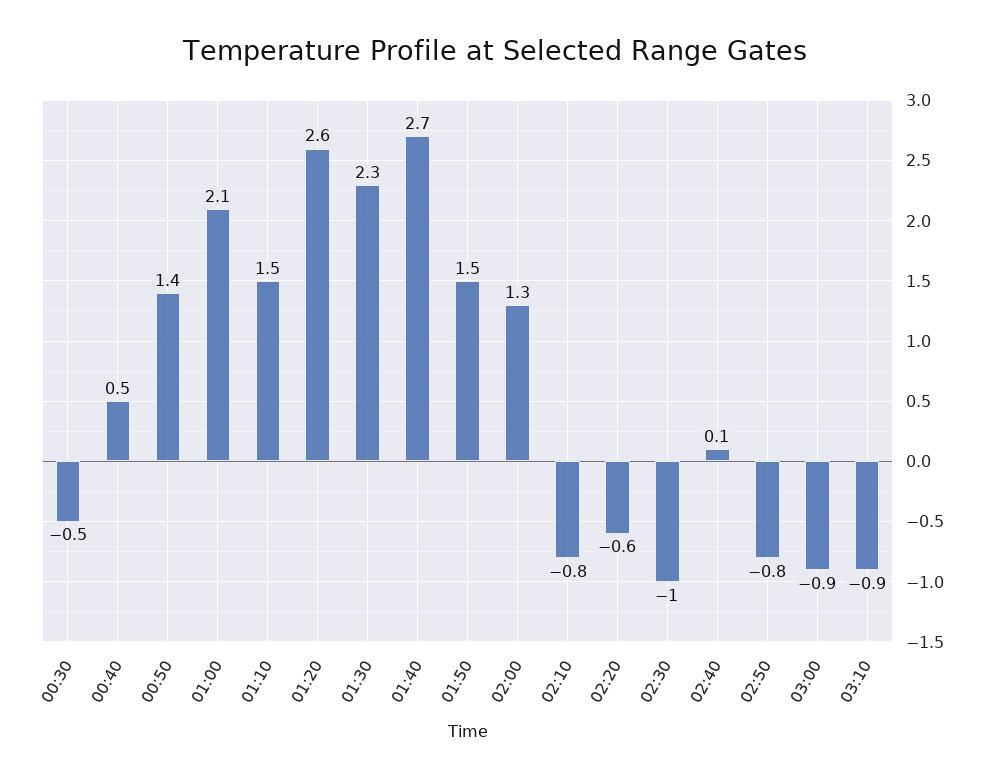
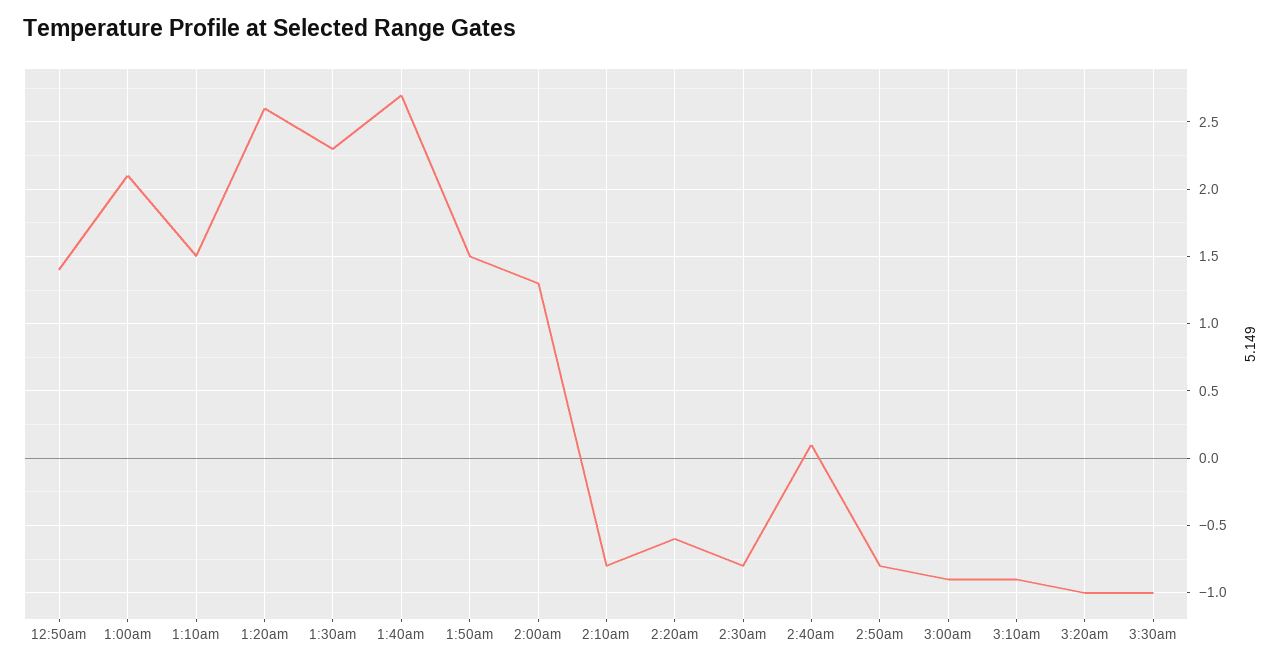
00:30: -0.5 -> none
00:40: 0.5 -> none
02:30: -1 -> -0.8
3:20am: none -> -1
3:30am: none -> -1

